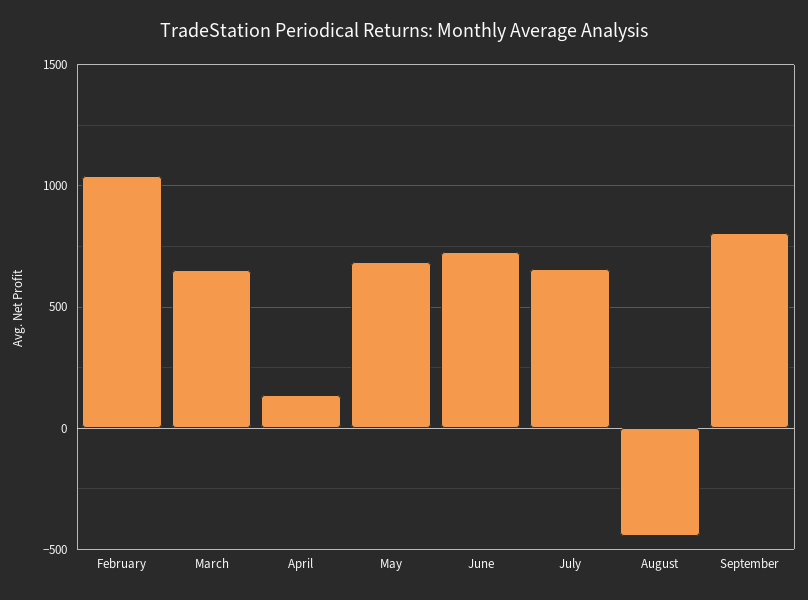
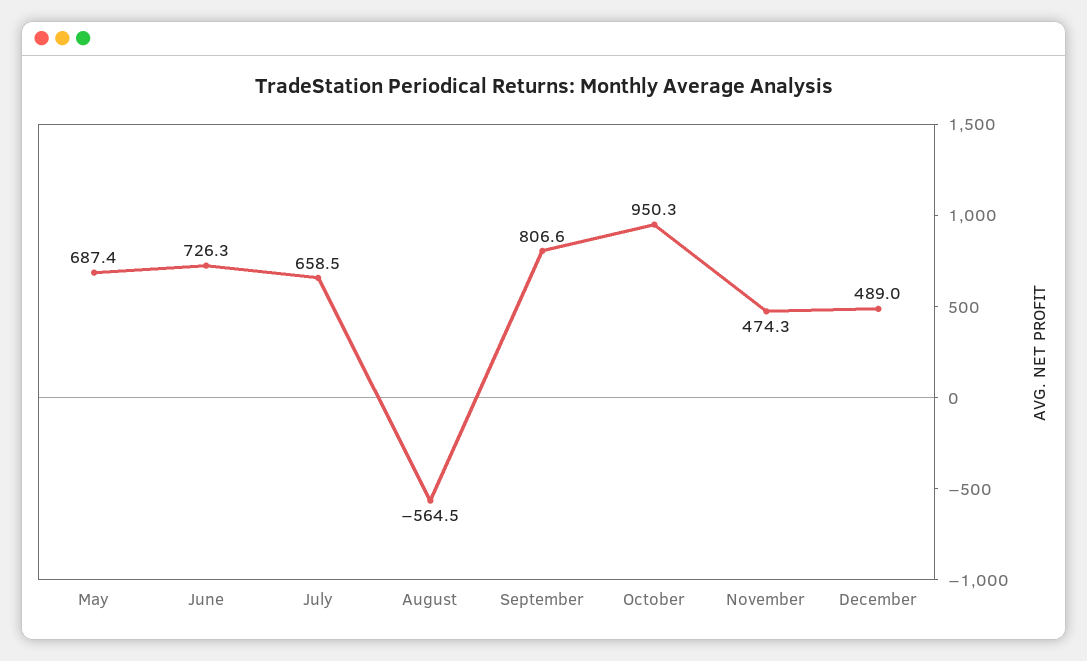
February: 1050 -> none
March: 650 -> none
April: 150 -> none
August: -450 -> -564.5
October: none -> 950.3
November: none -> 474.3
December: none -> 489

